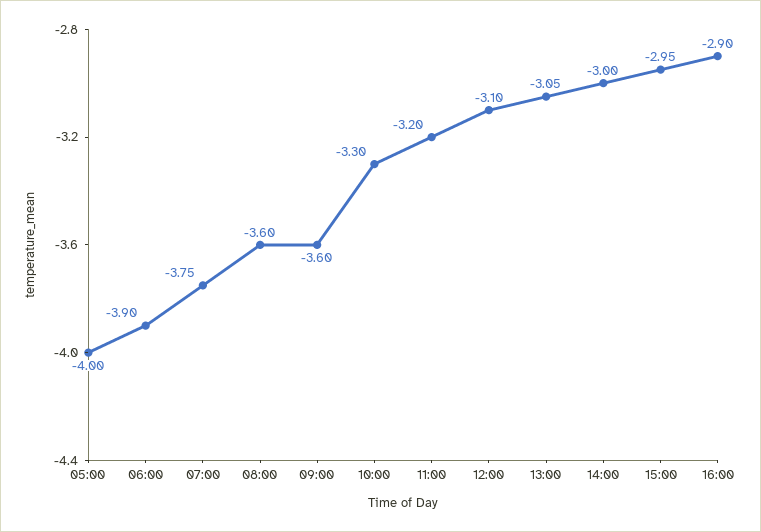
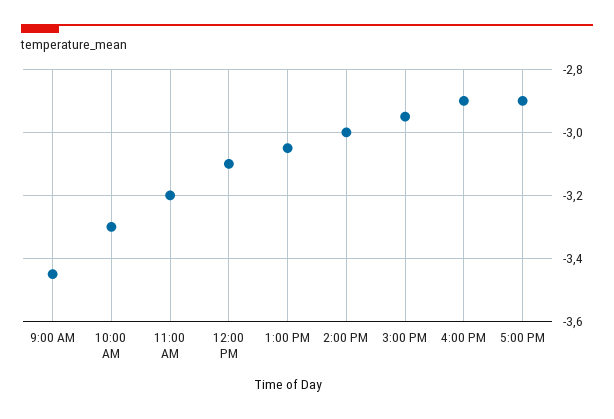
05:00: -4 -> none
06:00: -3.9 -> none
07:00: -3.75 -> none
08:00: -3.6 -> none
09:00: -3.6 -> -3.45
5:00 PM: none -> -2.9

